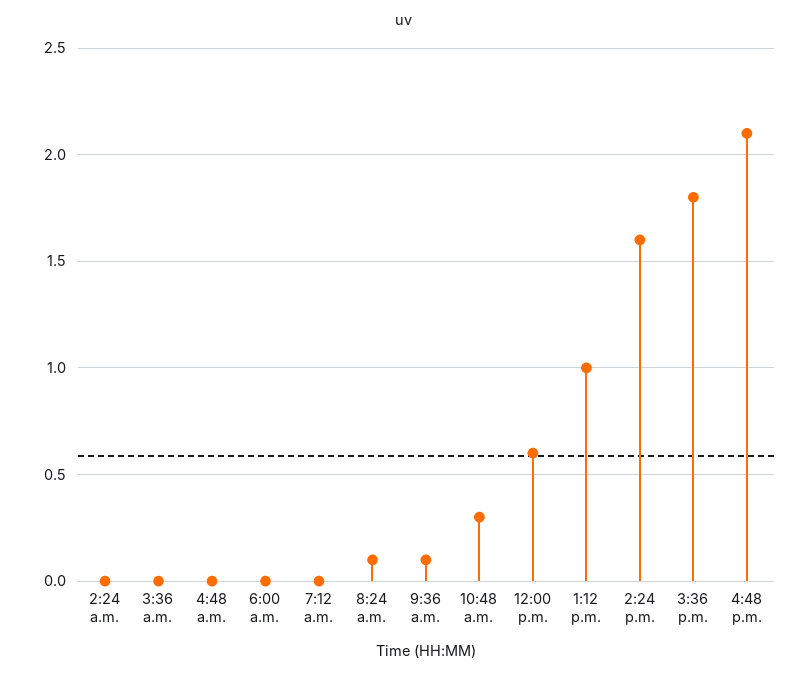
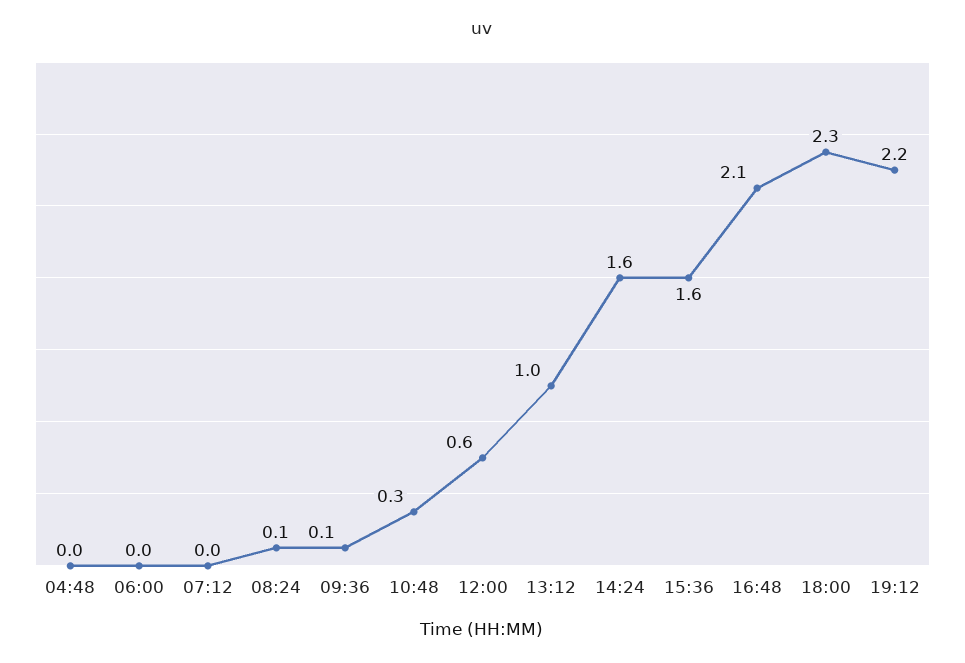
2:24 a.m.: 0 -> none
3:36 a.m.: 0 -> none
3:36 p.m.: 1.8 -> 1.6
18:00: none -> 2.3
19:12: none -> 2.2

